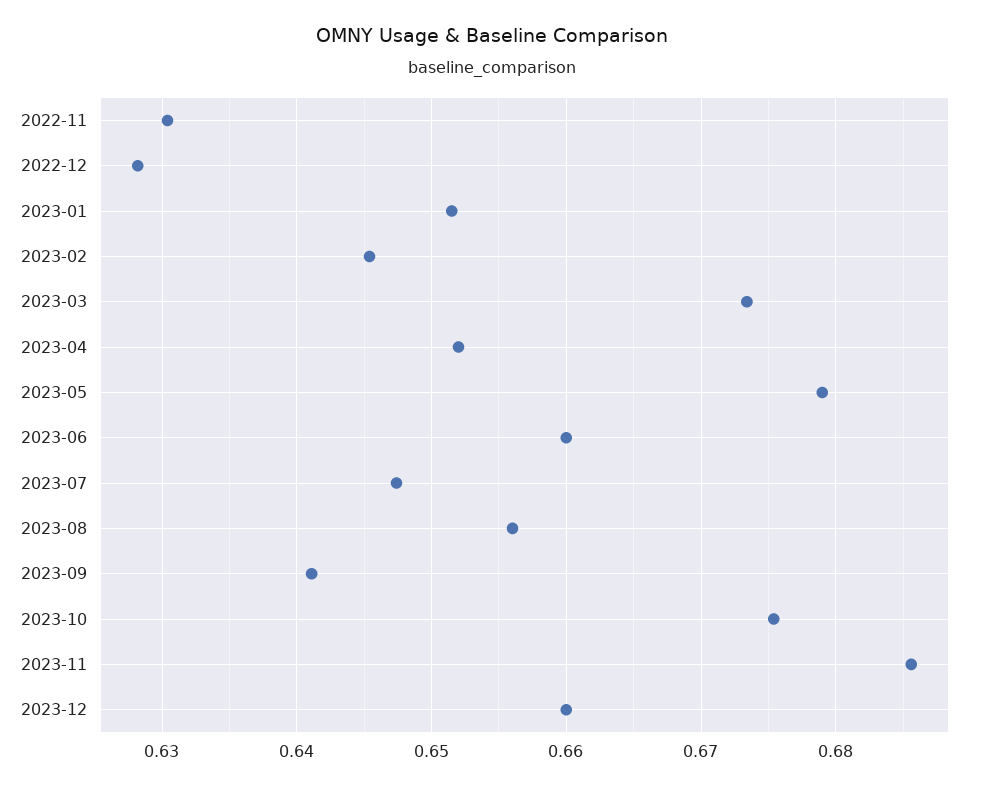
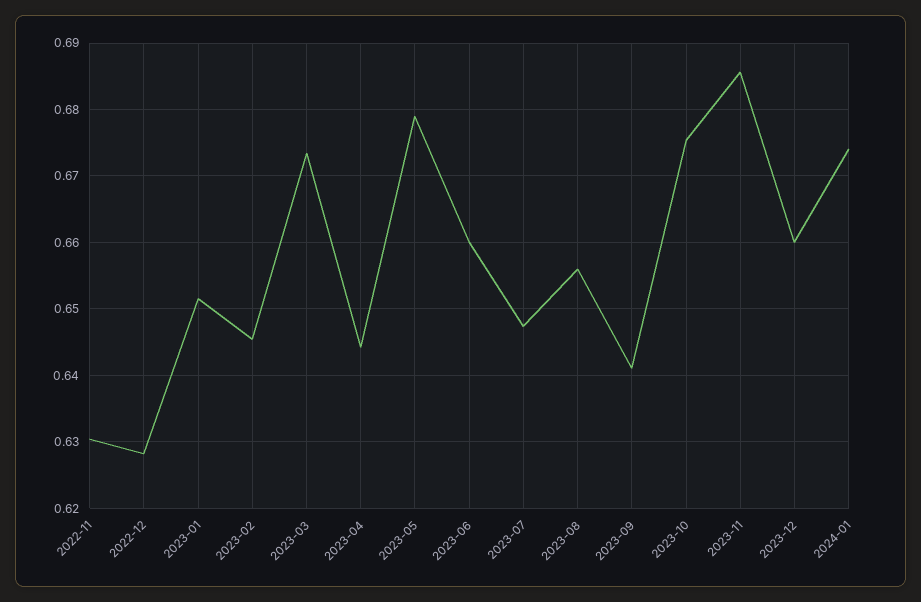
2023-04: 0.652 -> 0.644
2024-01: none -> 0.674

